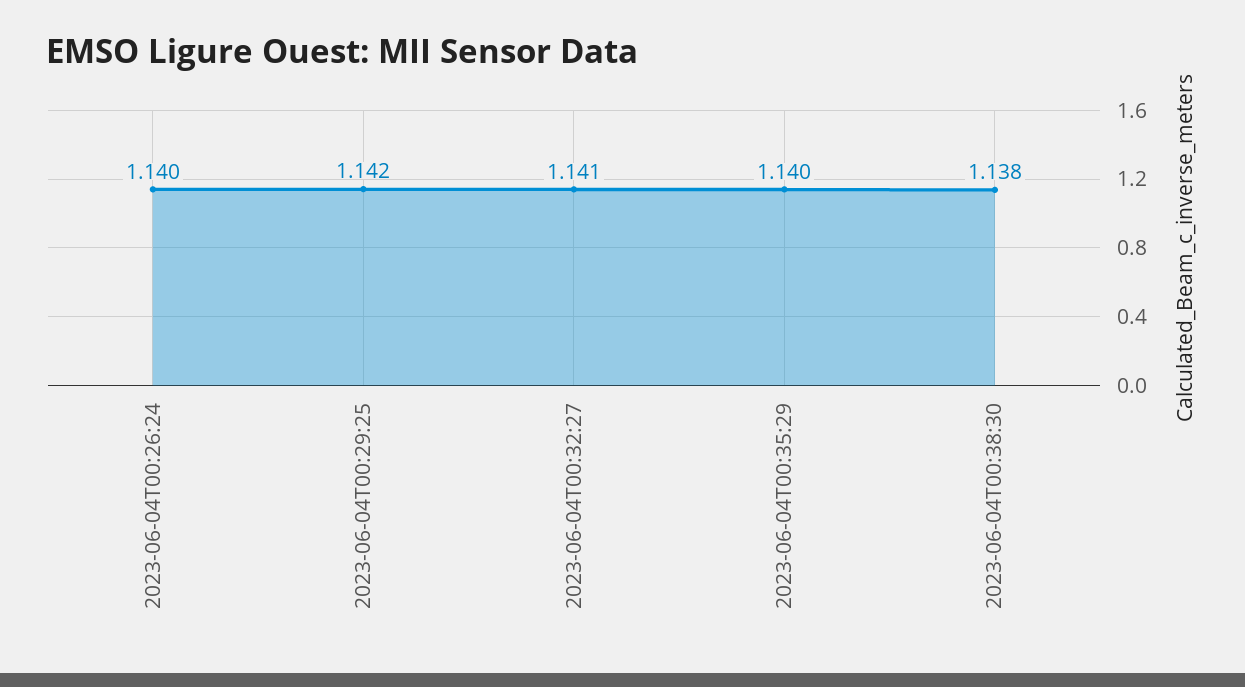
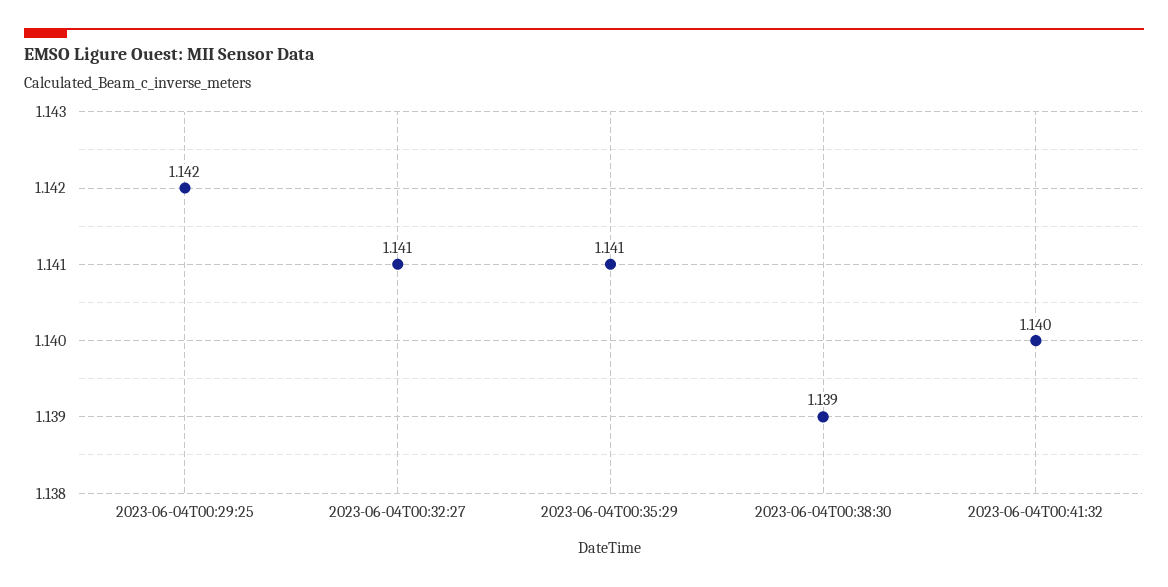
2023-06-04T00:26:24: 1.14 -> none
2023-06-04T00:35:29: 1.14 -> 1.141
2023-06-04T00:38:30: 1.138 -> 1.139
2023-06-04T00:41:32: none -> 1.14

